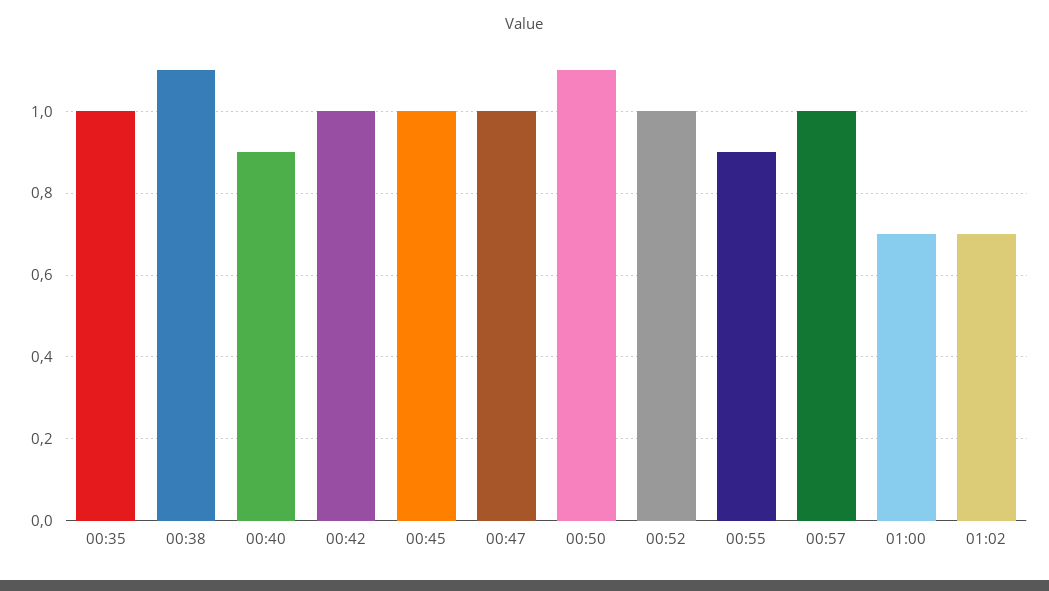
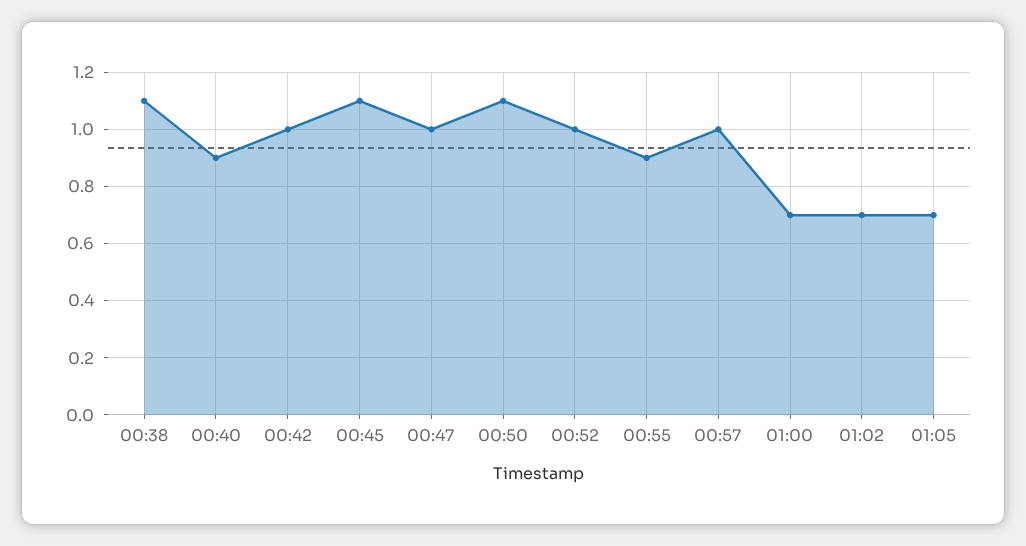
00:35: 1 -> none
00:45: 1 -> 1.1
01:05: none -> 0.7

